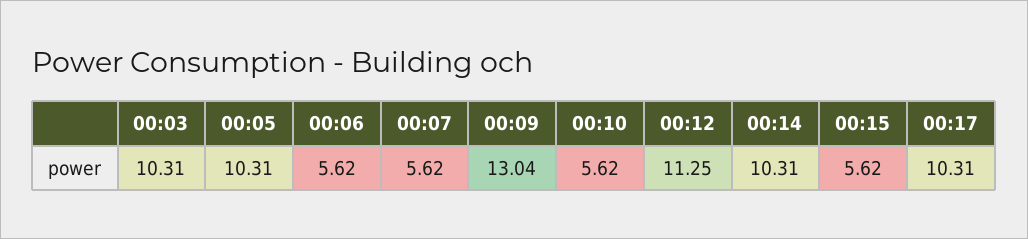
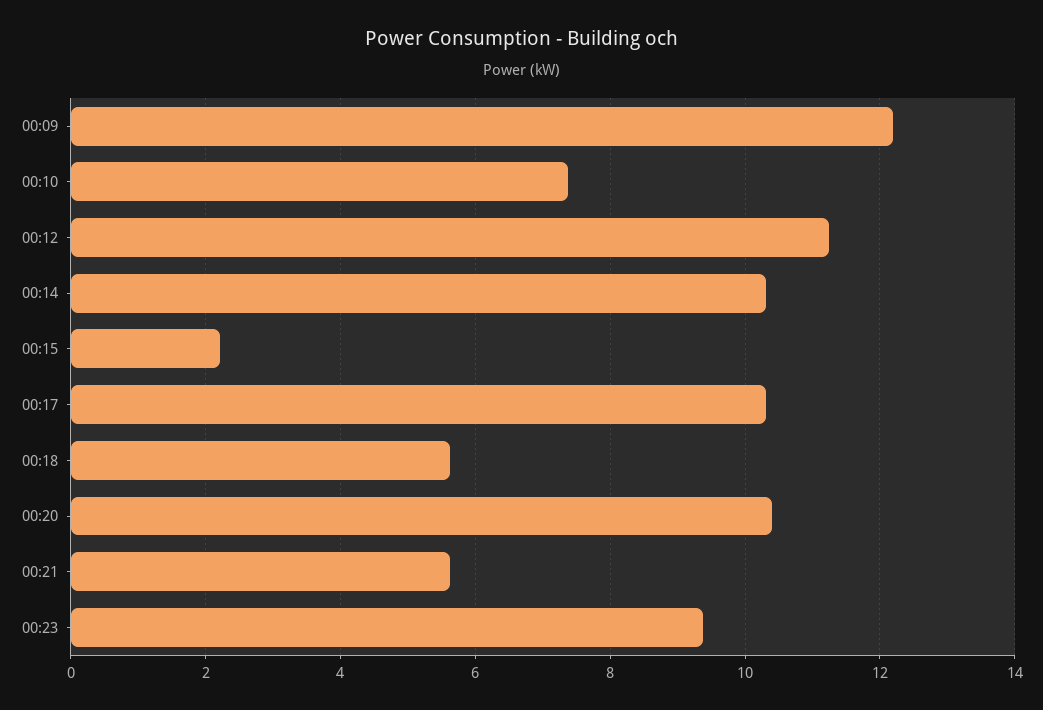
00:03: 10.31 -> none
00:05: 10.31 -> none
00:06: 5.62 -> none
00:07: 5.62 -> none
00:09: 13.04 -> 12.2
00:10: 5.62 -> 7.4
00:15: 5.62 -> 2.2
00:18: none -> 5.6
00:20: none -> 10.4
00:21: none -> 5.6
00:23: none -> 9.4

